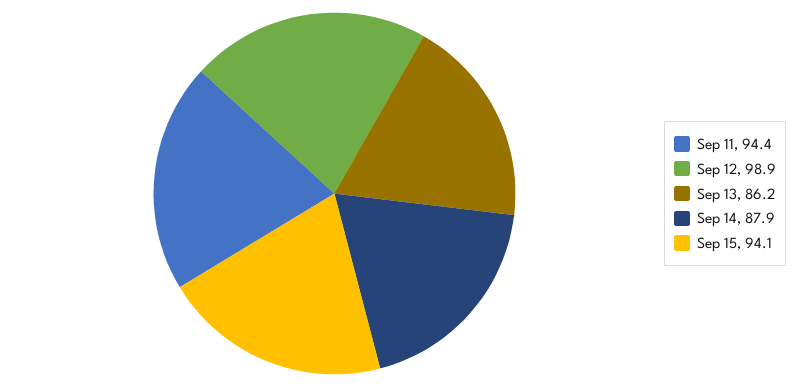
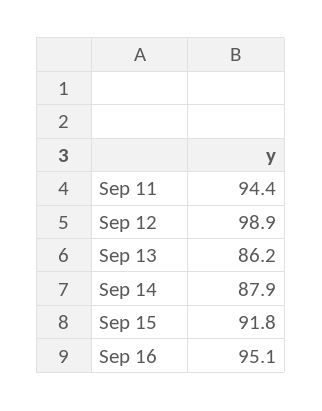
Sep 15: 94.1 -> 91.8
Sep 16: none -> 95.1

